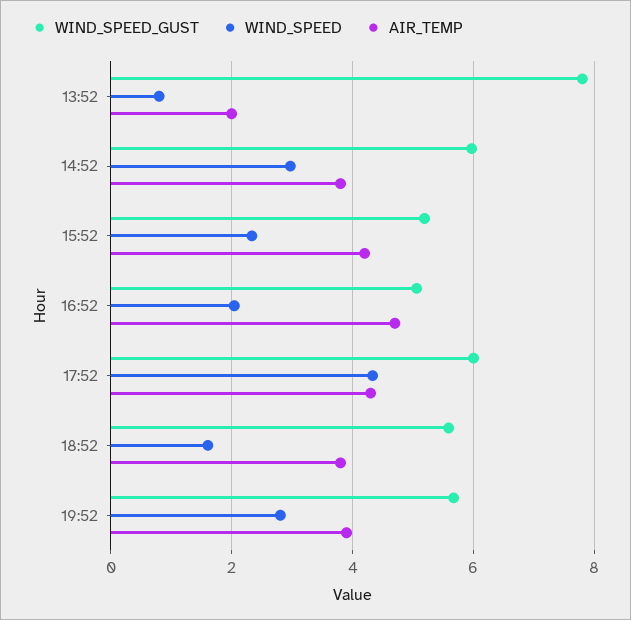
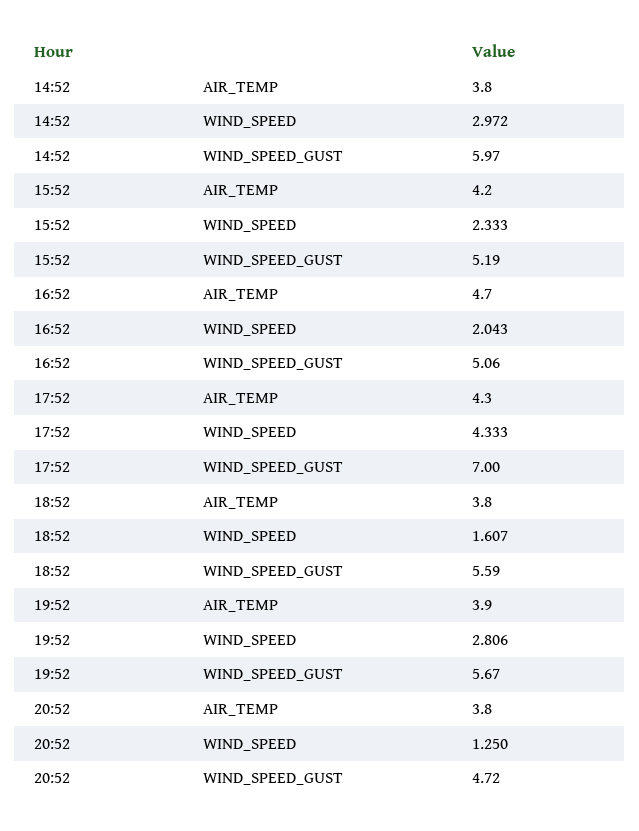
WIND_SPEED_GUST, 13:52: 7.8 -> none
WIND_SPEED, 13:52: 0.8 -> none
AIR_TEMP, 13:52: 2 -> none
WIND_SPEED_GUST, 17:52: 6 -> 7
AIR_TEMP, 20:52: none -> 3.8
WIND_SPEED, 20:52: none -> 1.25
WIND_SPEED_GUST, 20:52: none -> 4.72

